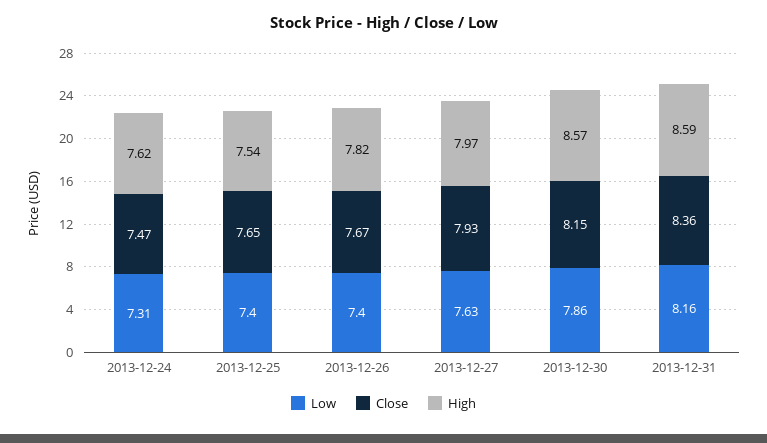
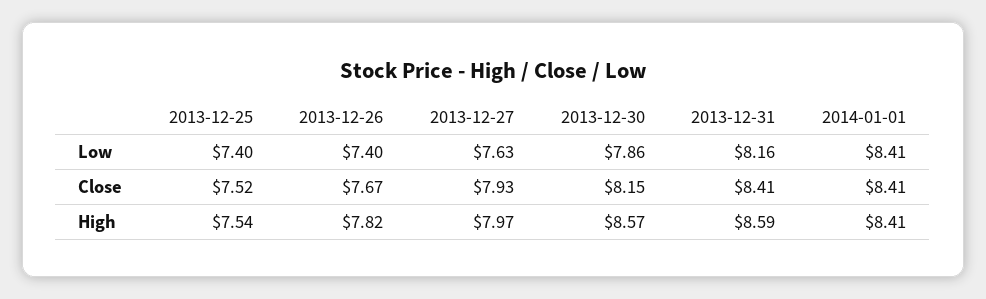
Low, 2013-12-24: 7.31 -> none
Close, 2013-12-24: 7.47 -> none
High, 2013-12-24: 7.62 -> none
Close, 2013-12-25: 7.65 -> 7.52
Close, 2013-12-31: 8.36 -> 8.41
Low, 2014-01-01: none -> 8.41
Close, 2014-01-01: none -> 8.41
High, 2014-01-01: none -> 8.41

